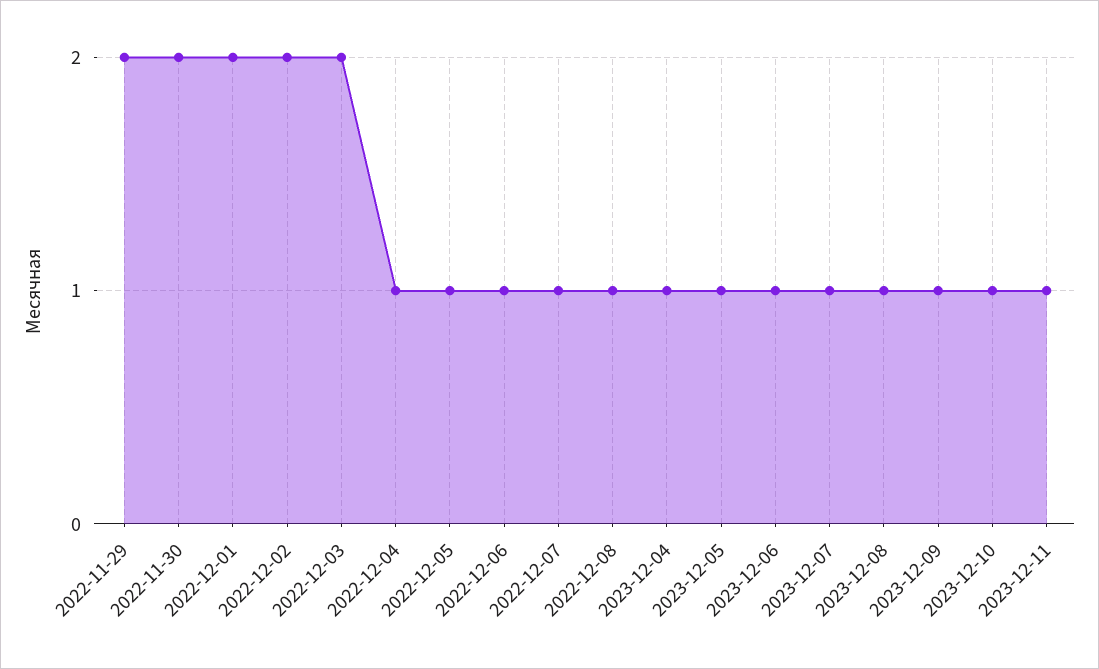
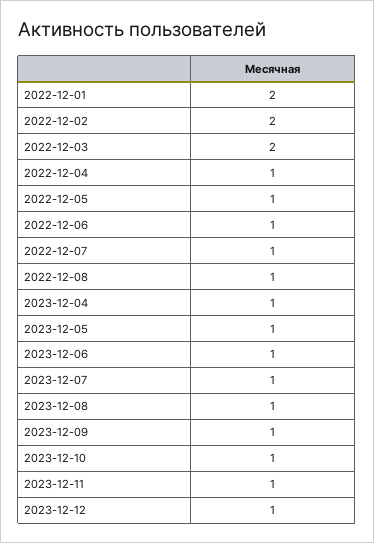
2022-11-29: 2 -> none
2022-11-30: 2 -> none
2023-12-12: none -> 1

